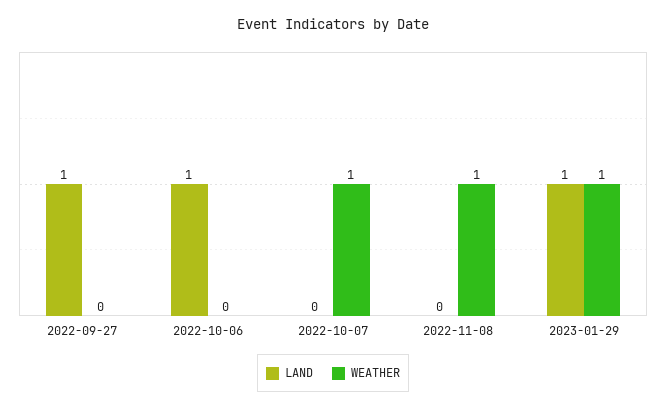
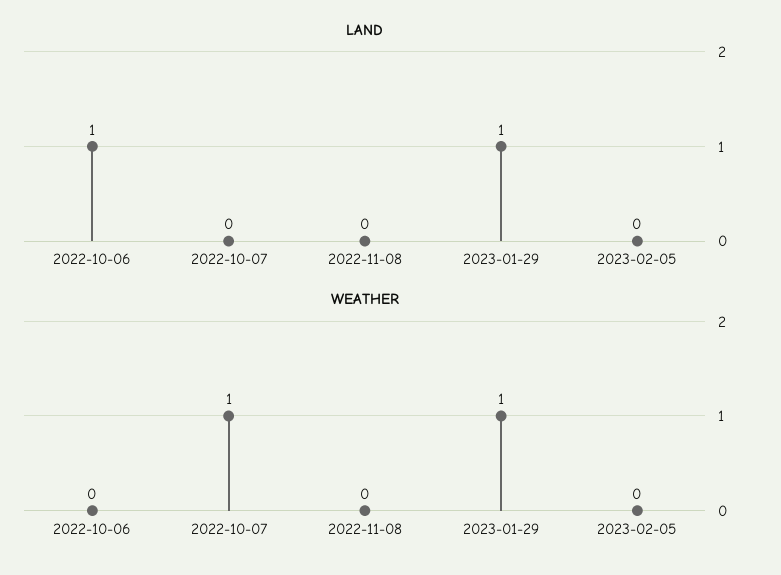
LAND, 2022-09-27: 1 -> none
WEATHER, 2022-09-27: 0 -> none
WEATHER, 2022-11-08: 1 -> 0
LAND, 2023-02-05: none -> 0
WEATHER, 2023-02-05: none -> 0

